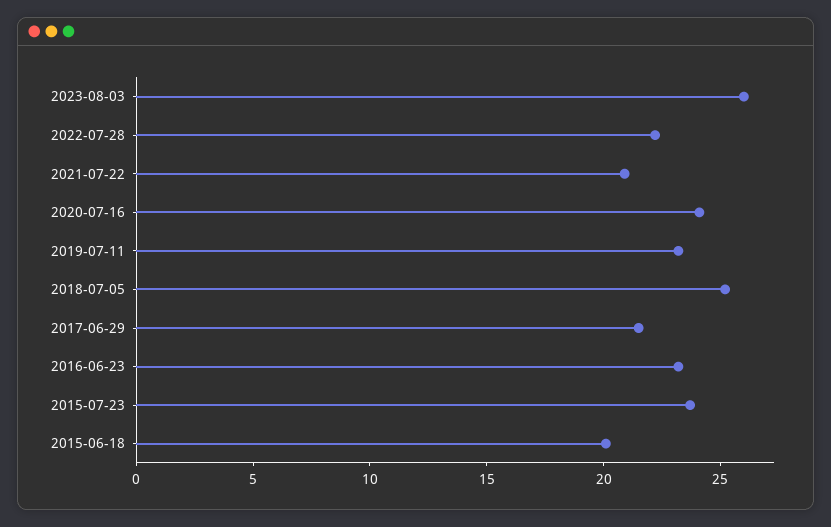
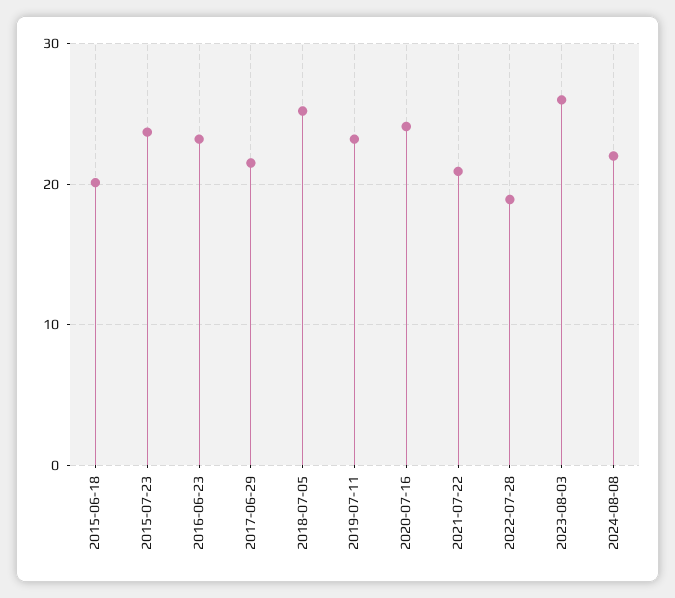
2022-07-28: 22 -> 19
2024-08-08: none -> 22

